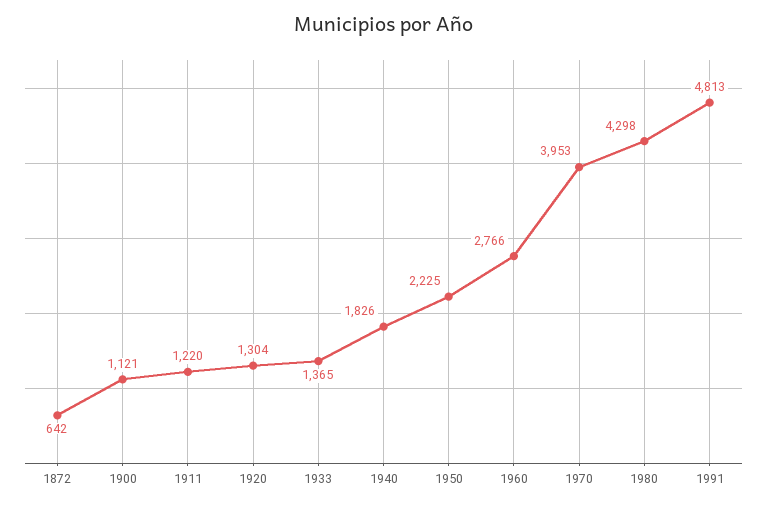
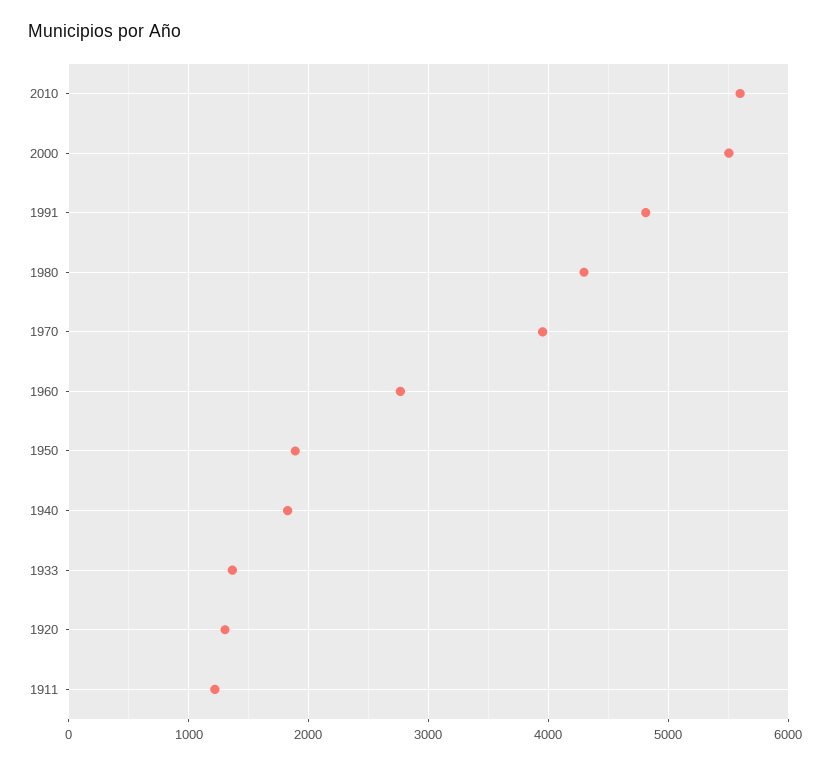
1872: 642 -> none
1900: 1121 -> none
1950: 2225 -> 1900
2010: none -> 5600
2000: none -> 5500

